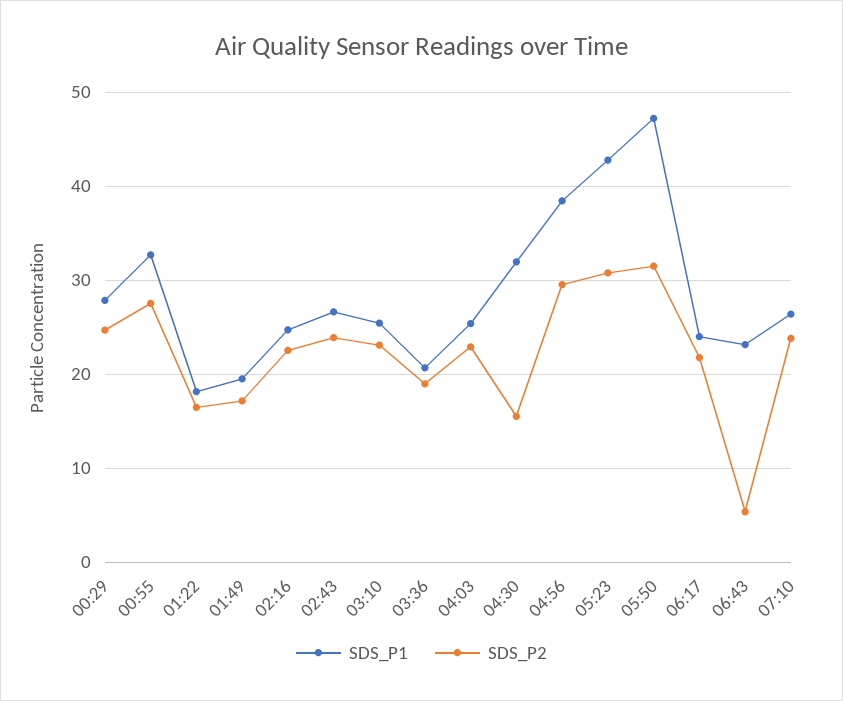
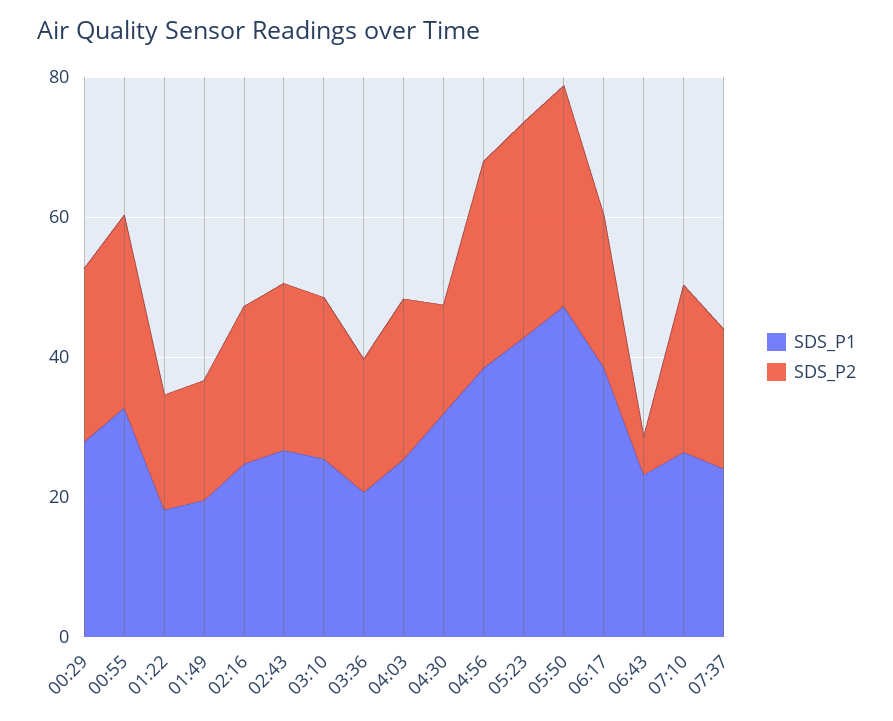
SDS_P1, 06:17: 24 -> 40
SDS_P1, 07:37: none -> 25
SDS_P2, 07:37: none -> 20

